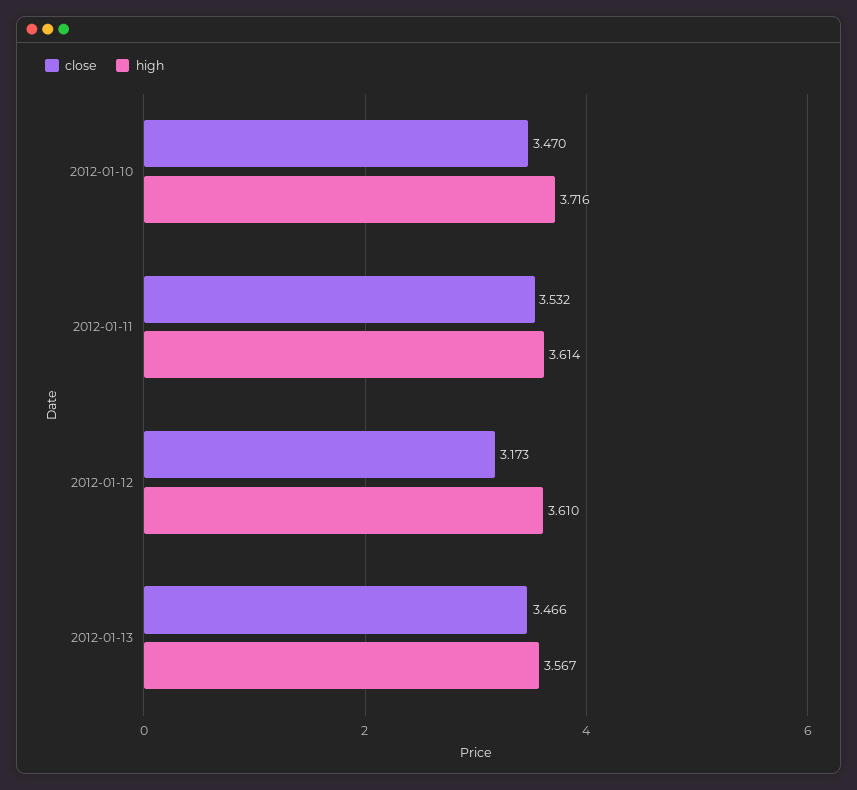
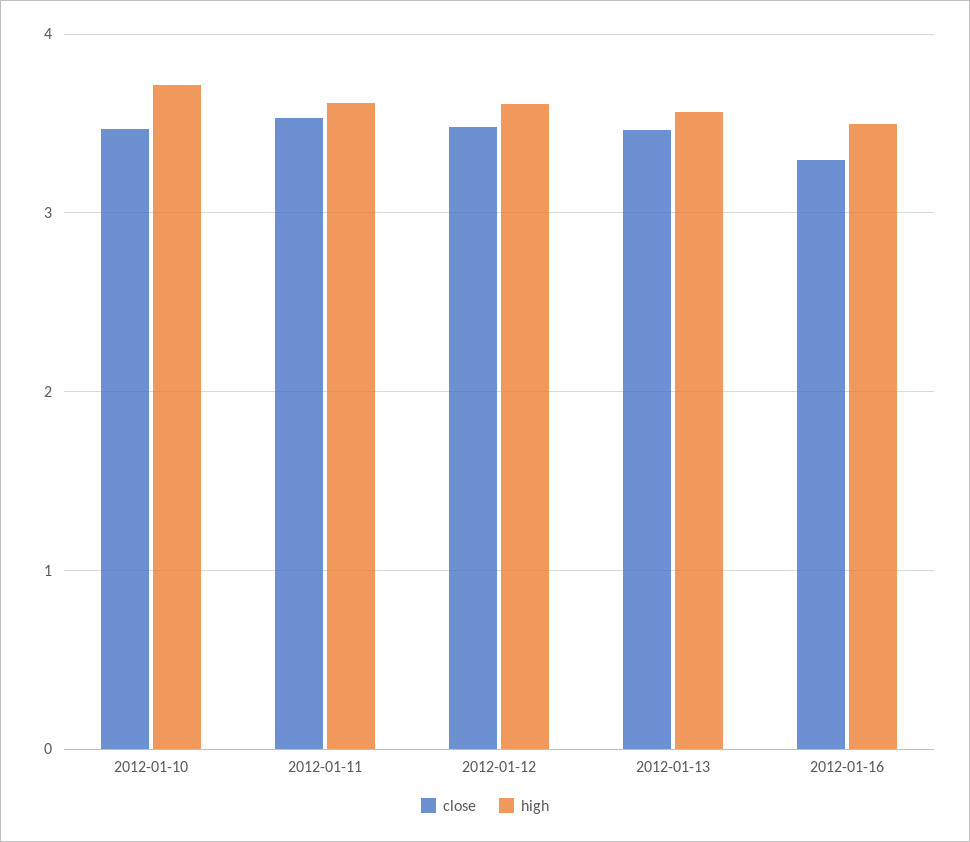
close, 2012-01-12: 3.173 -> 3.5
close, 2012-01-16: none -> 3.3
high, 2012-01-16: none -> 3.5

